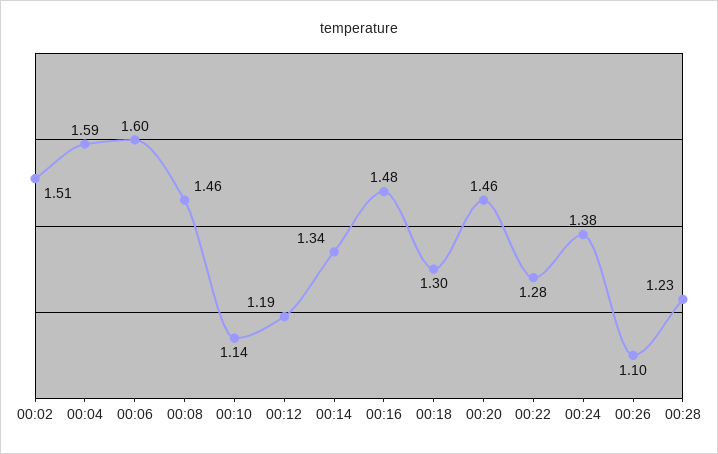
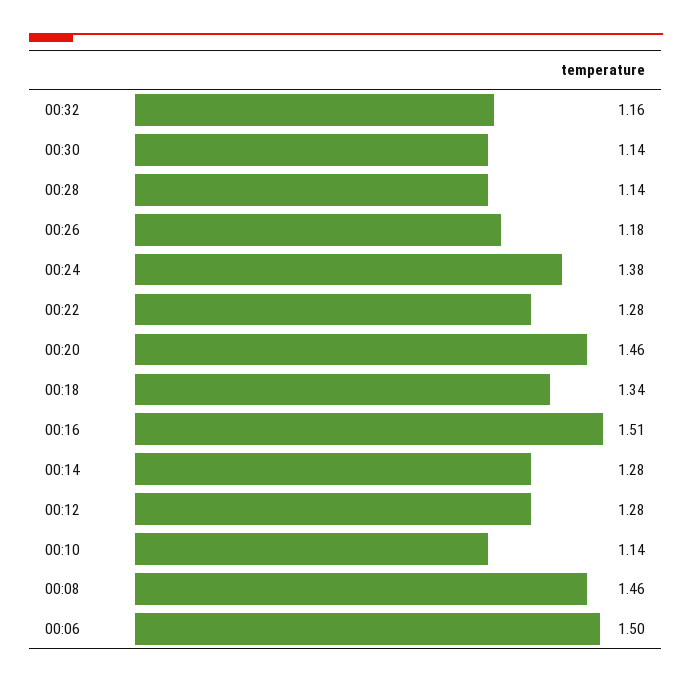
00:02: 1.51 -> none
00:04: 1.59 -> none
00:06: 1.6 -> 1.5
00:12: 1.19 -> 1.28
00:14: 1.34 -> 1.28
00:16: 1.48 -> 1.51
00:18: 1.3 -> 1.34
00:26: 1.1 -> 1.18
00:28: 1.23 -> 1.14
00:32: none -> 1.16
00:30: none -> 1.14

